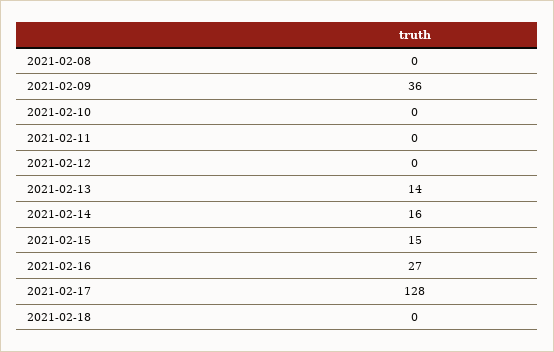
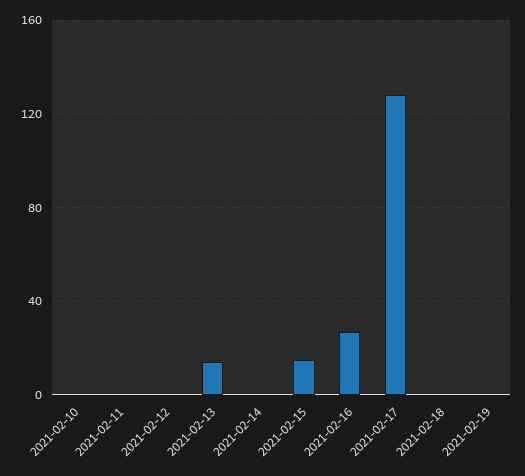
2021-02-08: 0 -> none
2021-02-09: 36 -> none
2021-02-14: 16 -> 0
2021-02-19: none -> 0

